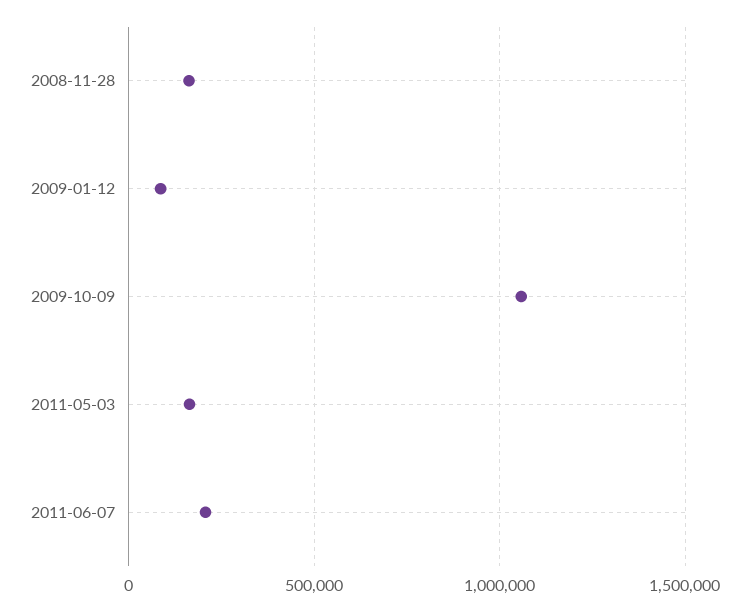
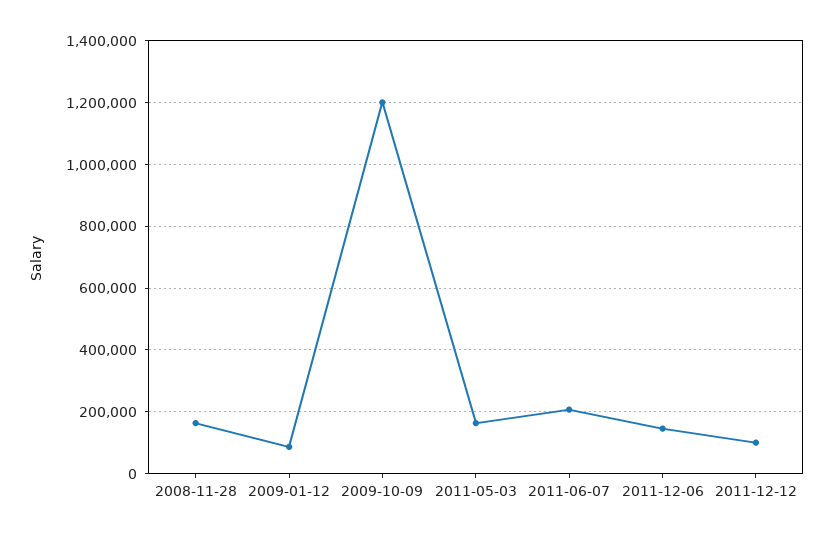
2009-10-09: 1050000 -> 1200000
2011-12-06: none -> 140000
2011-12-12: none -> 100000

